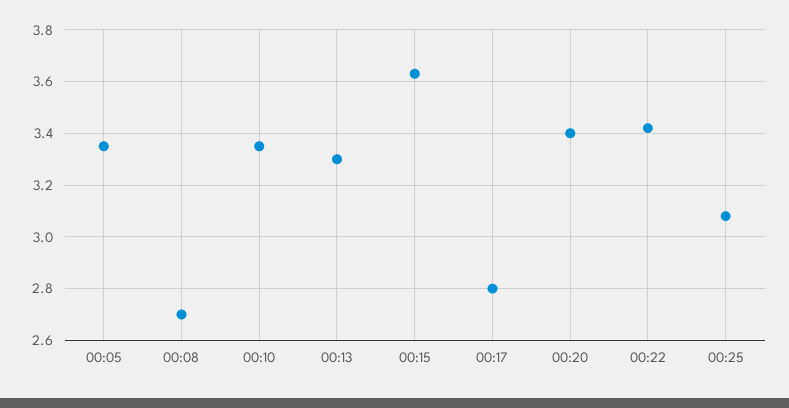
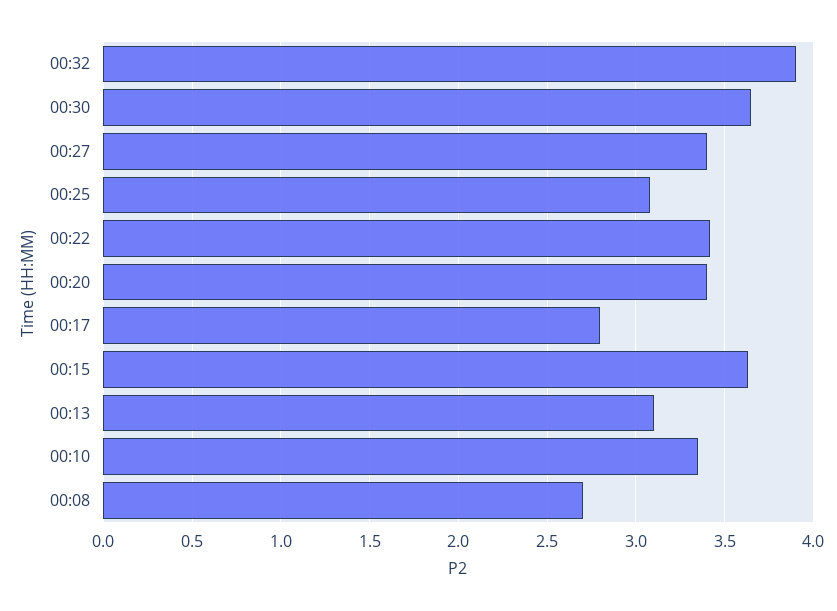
00:05: 3.35 -> none
00:13: 3.3 -> 3.1
00:32: none -> 3.9
00:30: none -> 3.65
00:27: none -> 3.4

